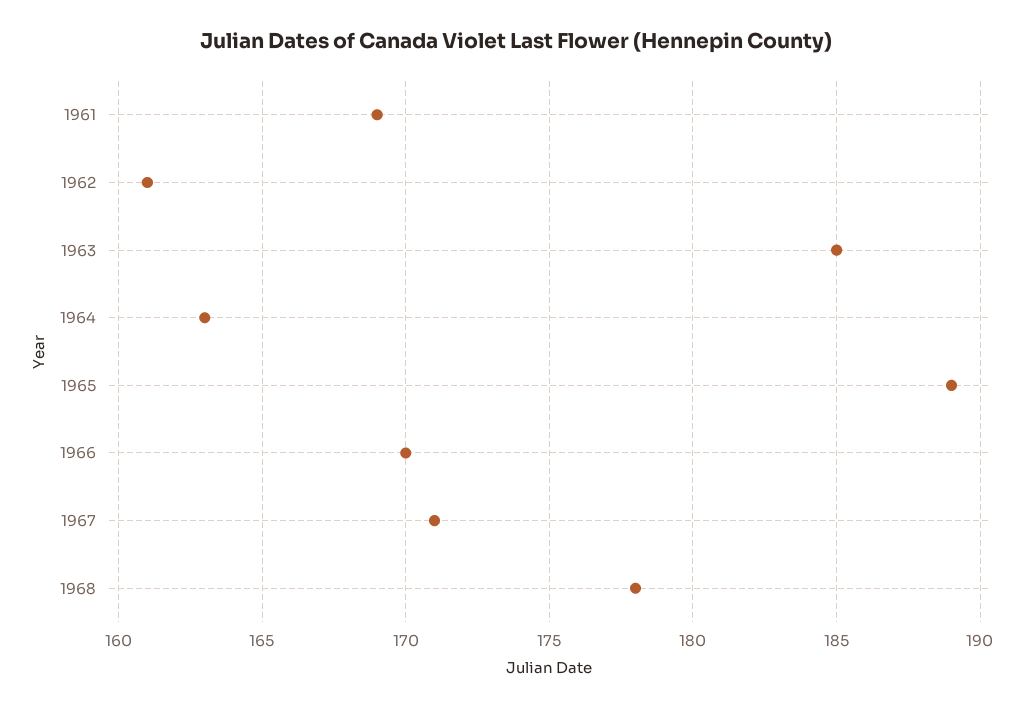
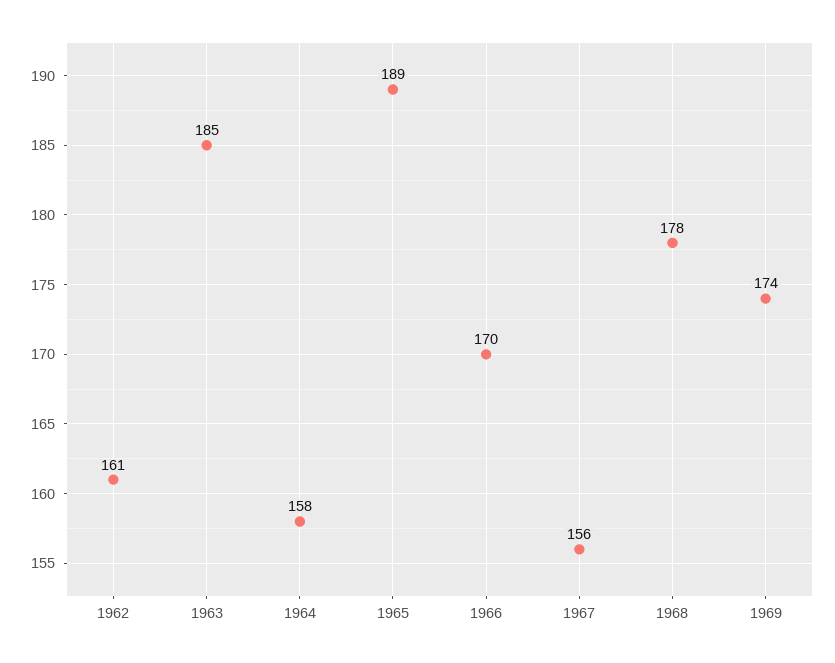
1961: 169 -> none
1964: 163 -> 158
1967: 171 -> 156
1969: none -> 174

